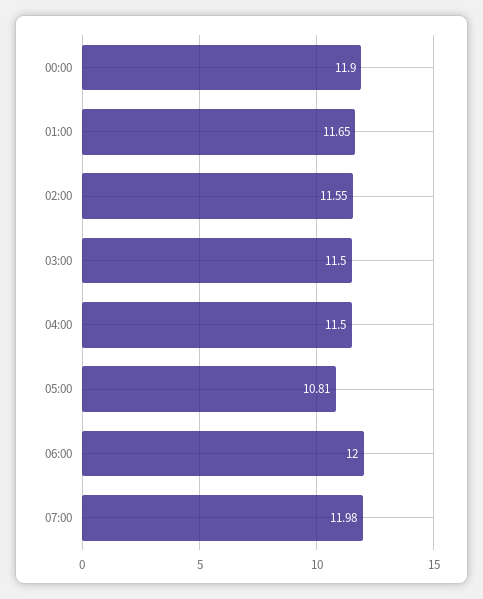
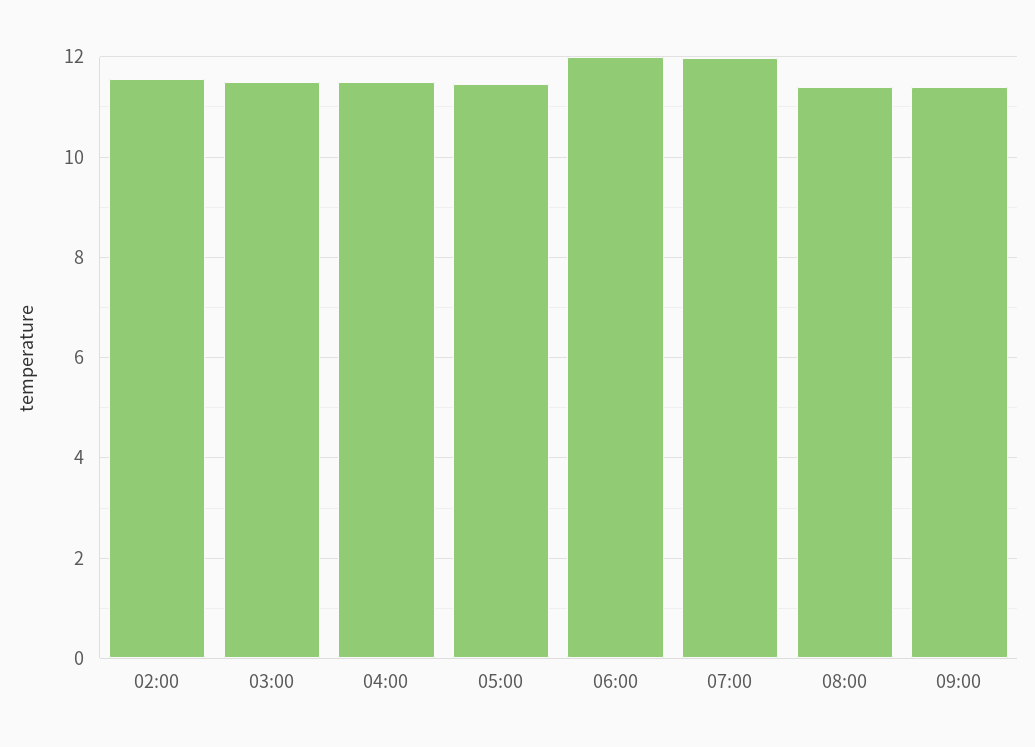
00:00: 11.9 -> none
01:00: 11.65 -> none
05:00: 10.81 -> 11.4
08:00: none -> 11.4
09:00: none -> 11.4

